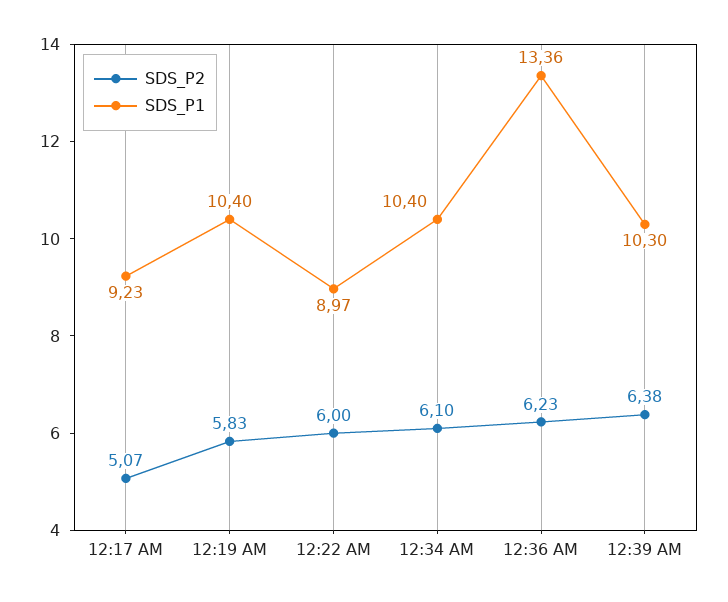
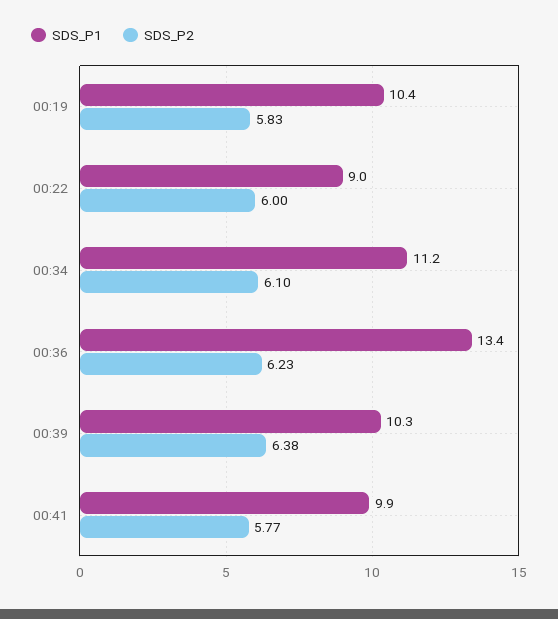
SDS_P2, 12:17 AM: 5.07 -> none
SDS_P1, 12:17 AM: 9.23 -> none
SDS_P1, 12:34 AM: 10.4 -> 11.2
SDS_P1, 00:41: none -> 9.9
SDS_P2, 00:41: none -> 5.77

